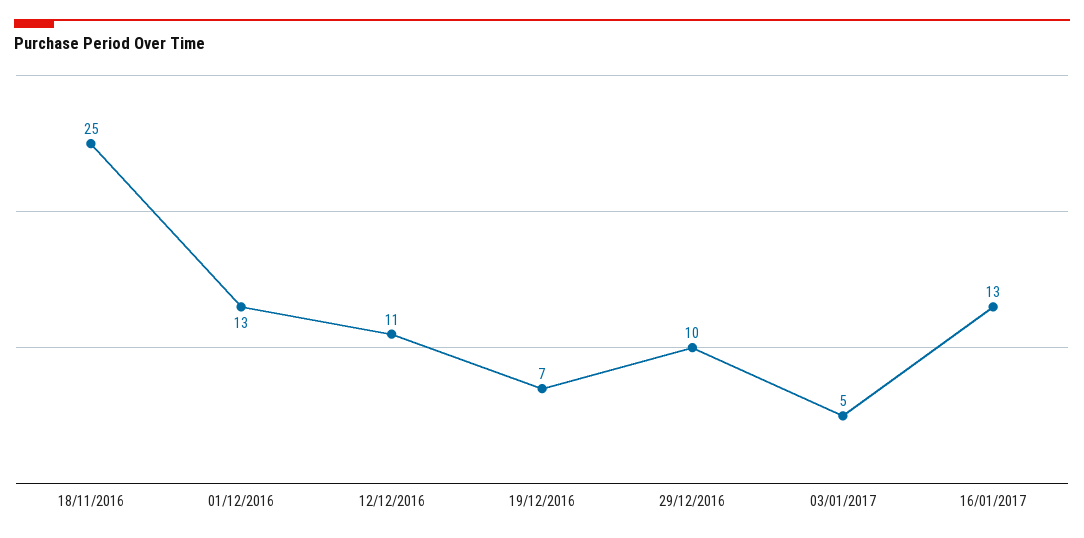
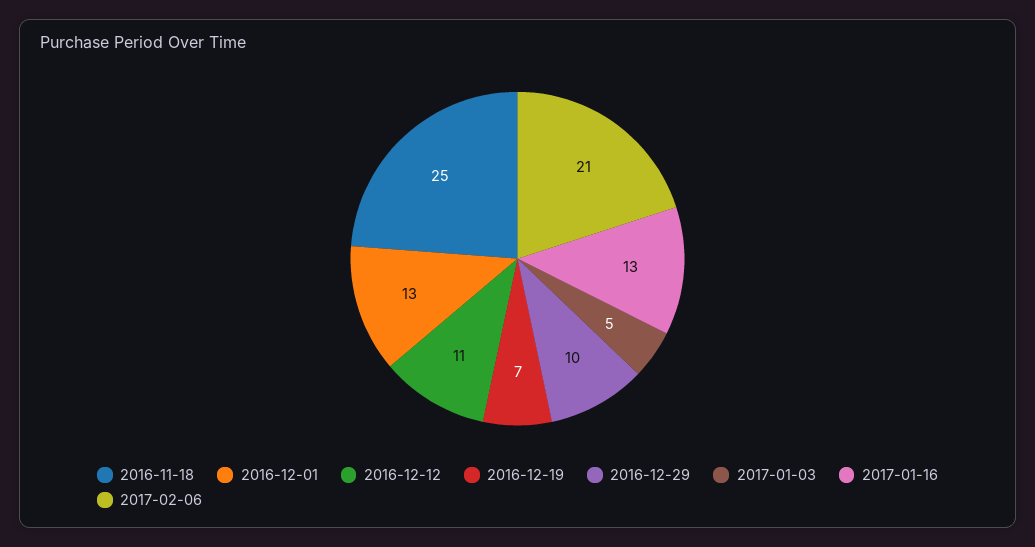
2017-02-06: none -> 21

